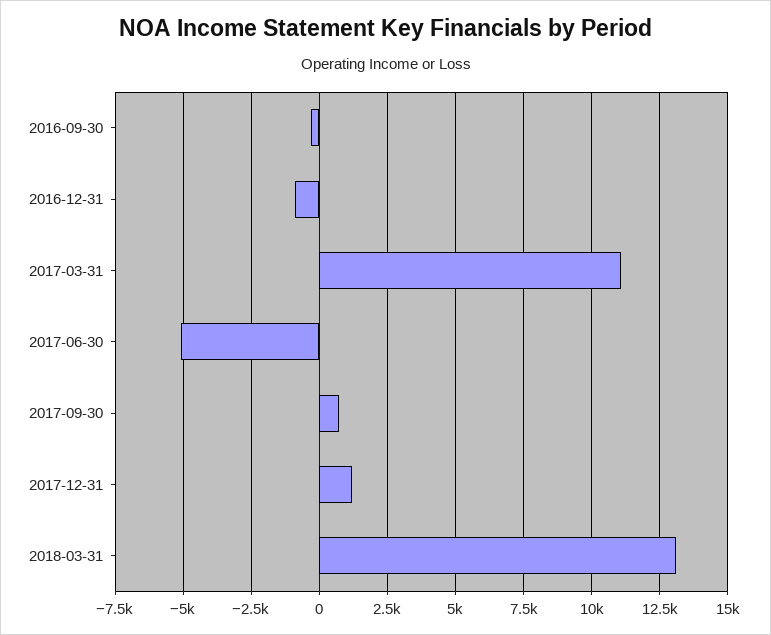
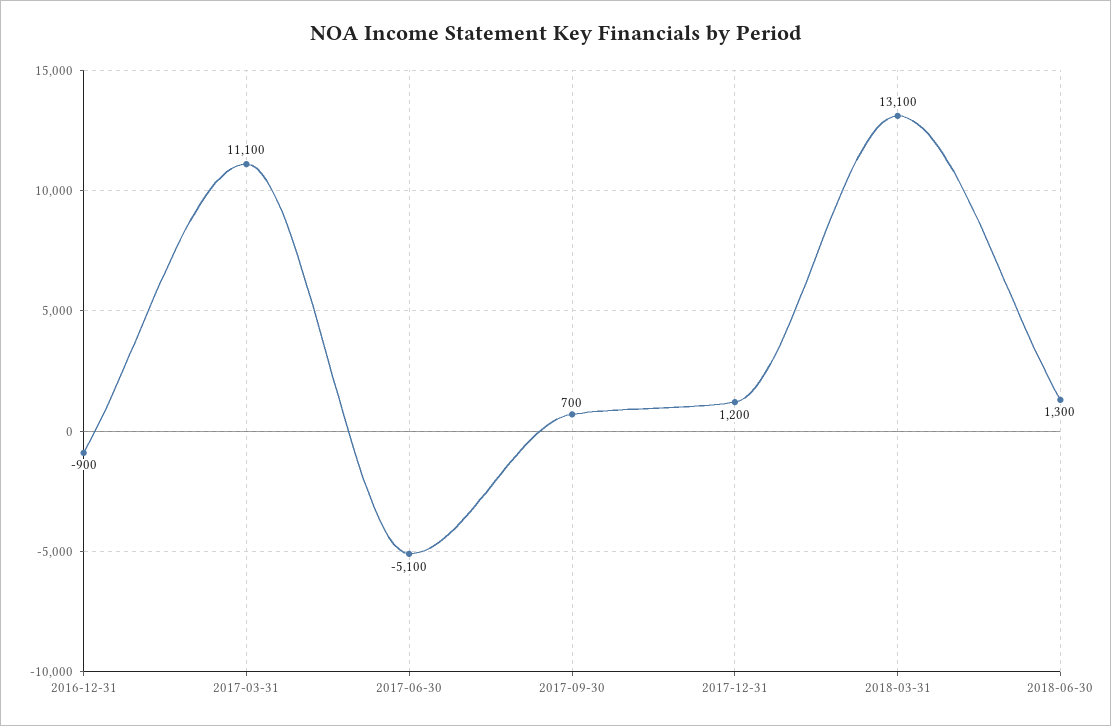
2016-09-30: -250 -> none
2018-06-30: none -> 1300

